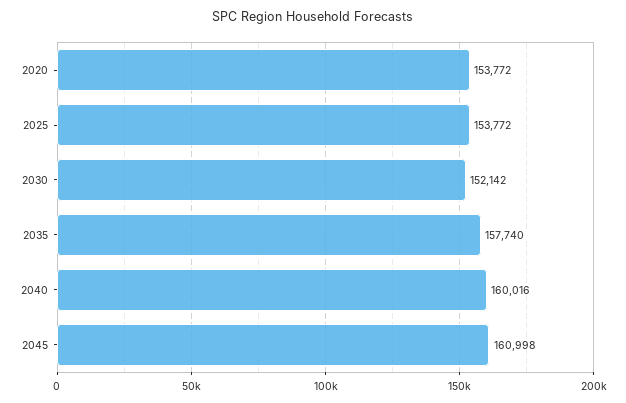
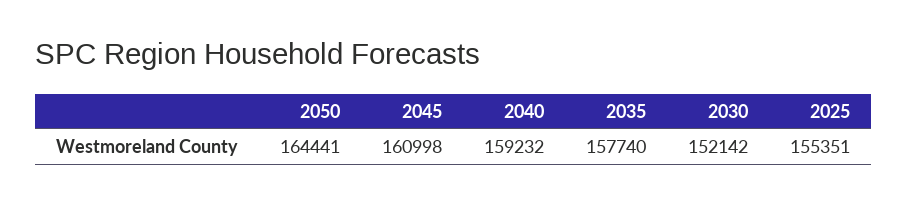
2020: 153772 -> none
2025: 153772 -> 155351
2040: 160016 -> 159232
2050: none -> 164441

